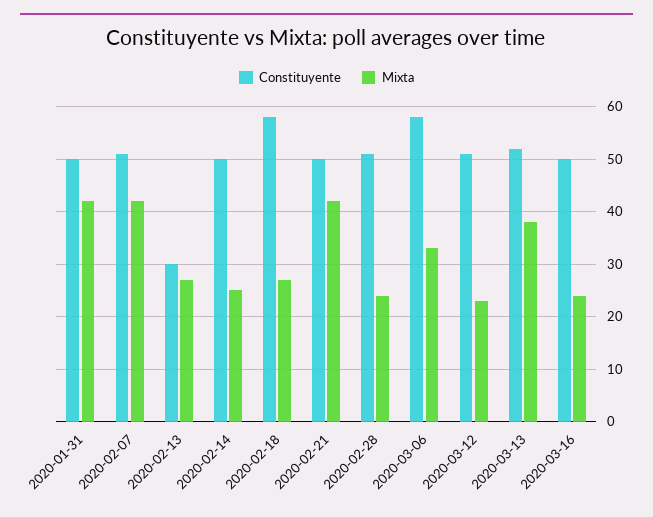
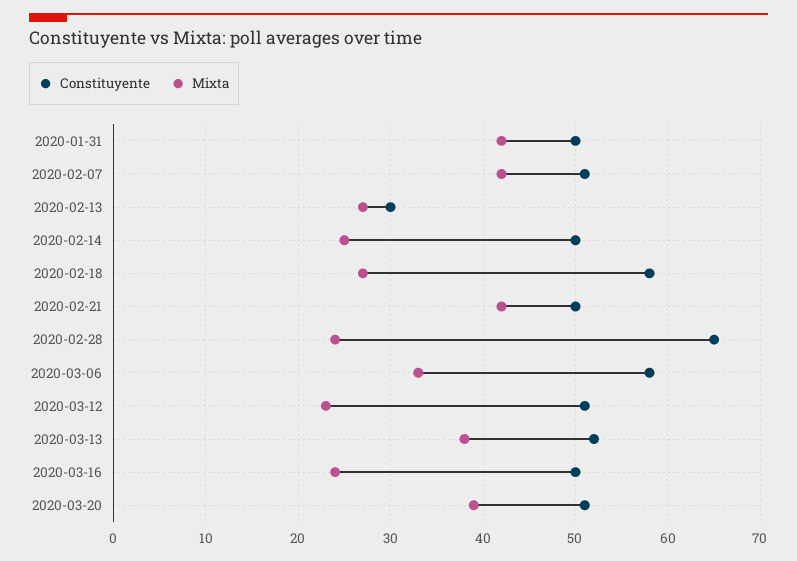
Constituyente, 2020-02-28: 50 -> 65
Constituyente, 2020-03-20: none -> 51
Mixta, 2020-03-20: none -> 39

